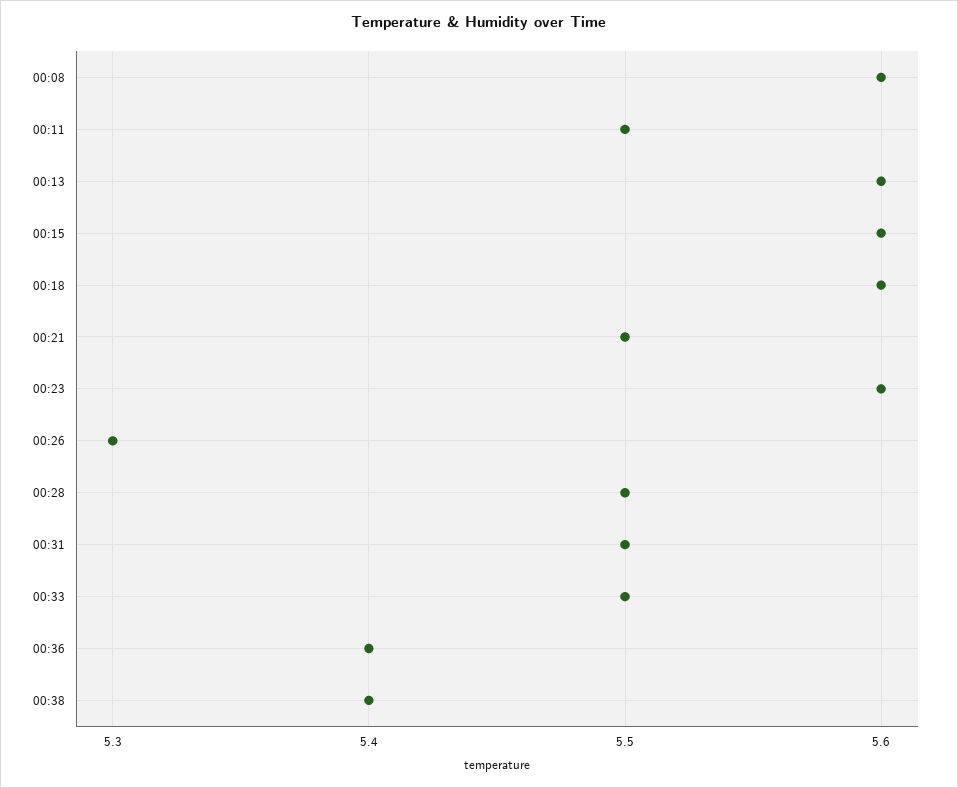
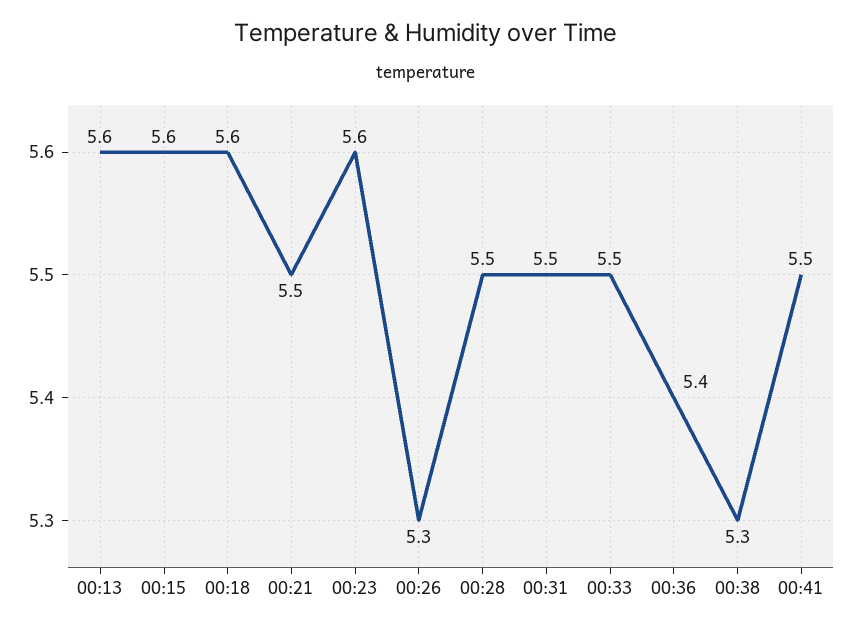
00:08: 5.6 -> none
00:11: 5.5 -> none
00:38: 5.4 -> 5.3
00:41: none -> 5.5

